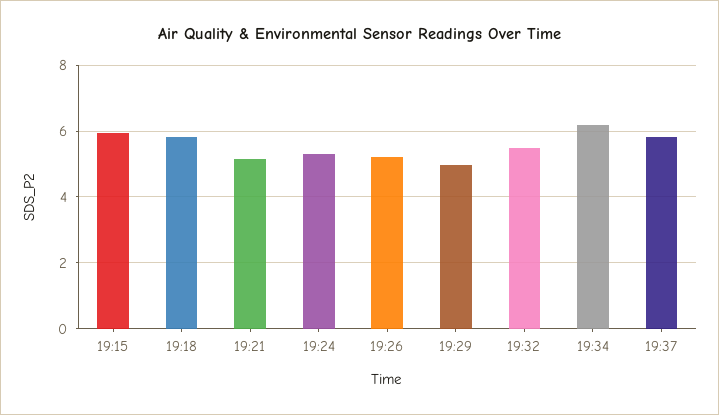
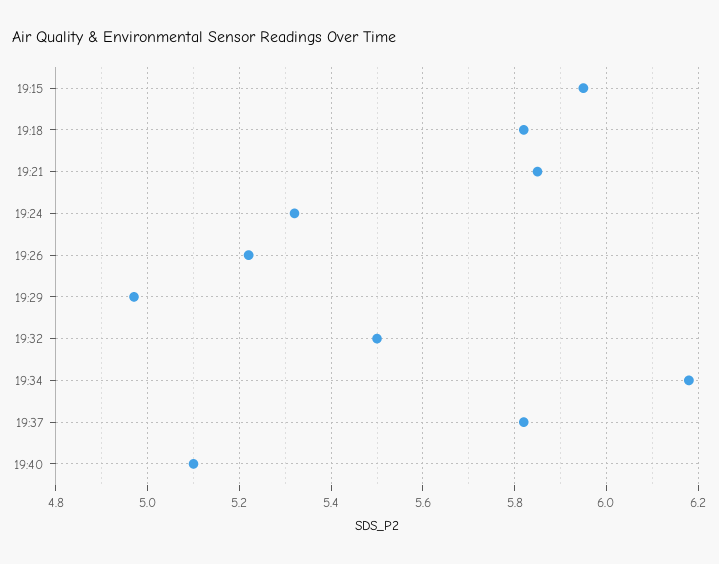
19:21: 5.2 -> 5.85
19:40: none -> 5.1

